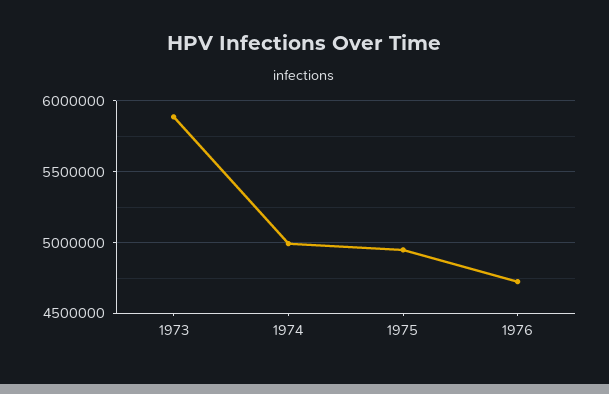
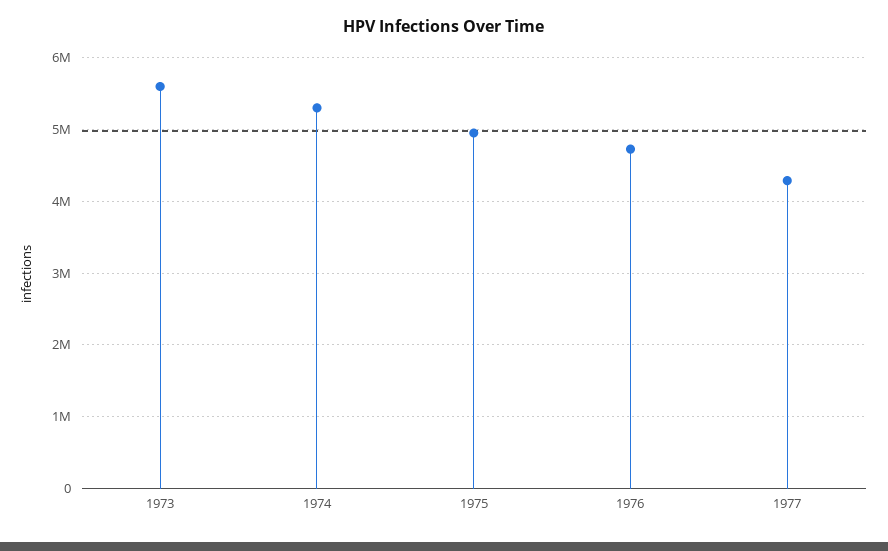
1973: 5900000 -> 5600000
1974: 5000000 -> 5300000
1977: none -> 4300000

